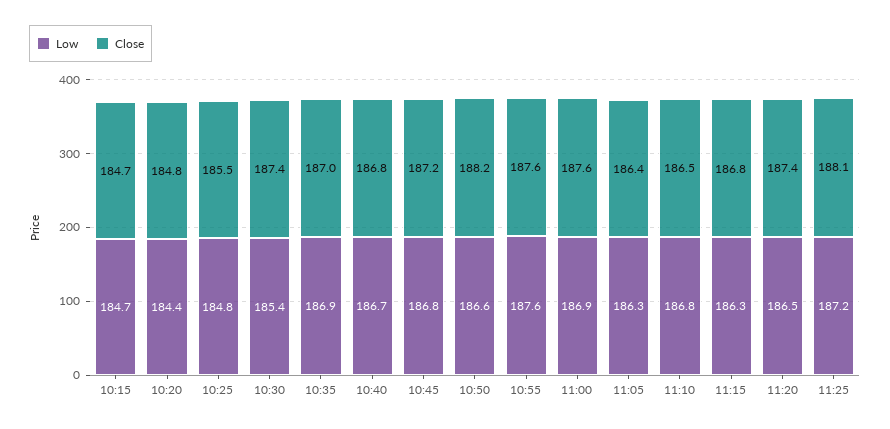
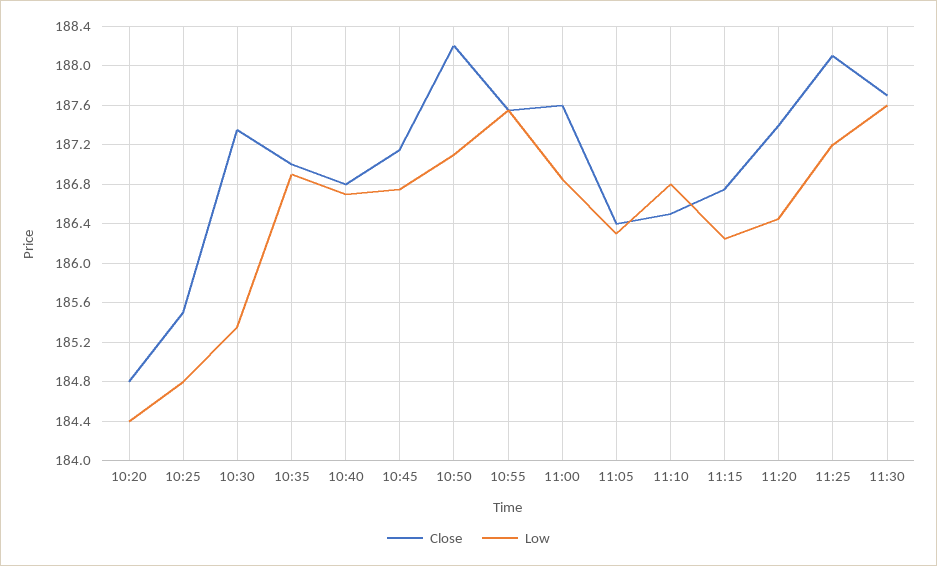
Low, 10:15: 184.7 -> none
Close, 10:15: 184.7 -> none
Low, 10:50: 186.6 -> 187.1
Close, 11:30: none -> 187.7
Low, 11:30: none -> 187.6

